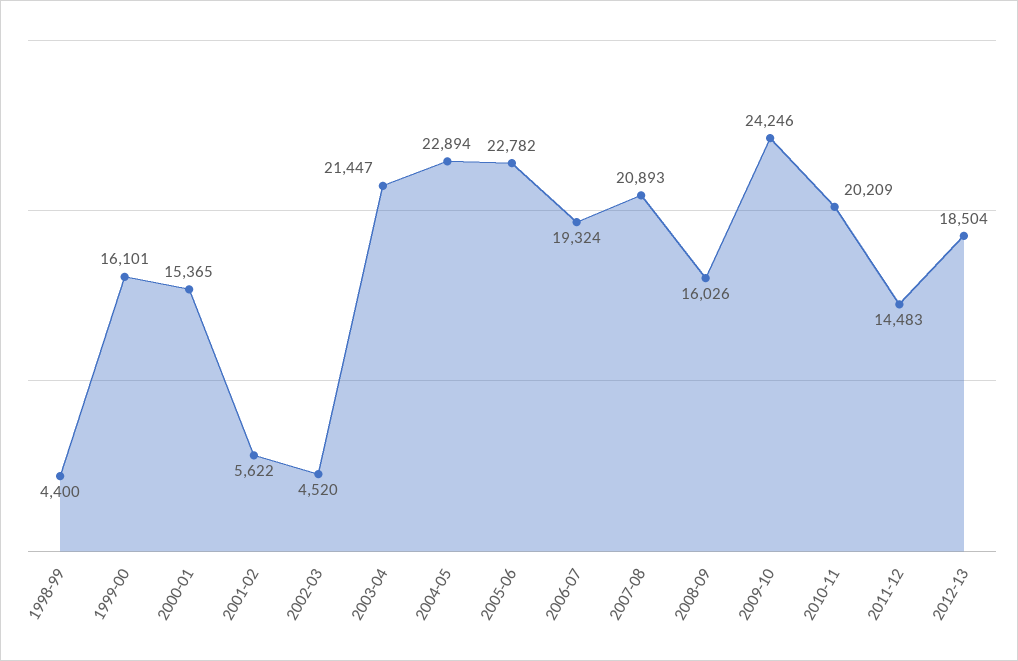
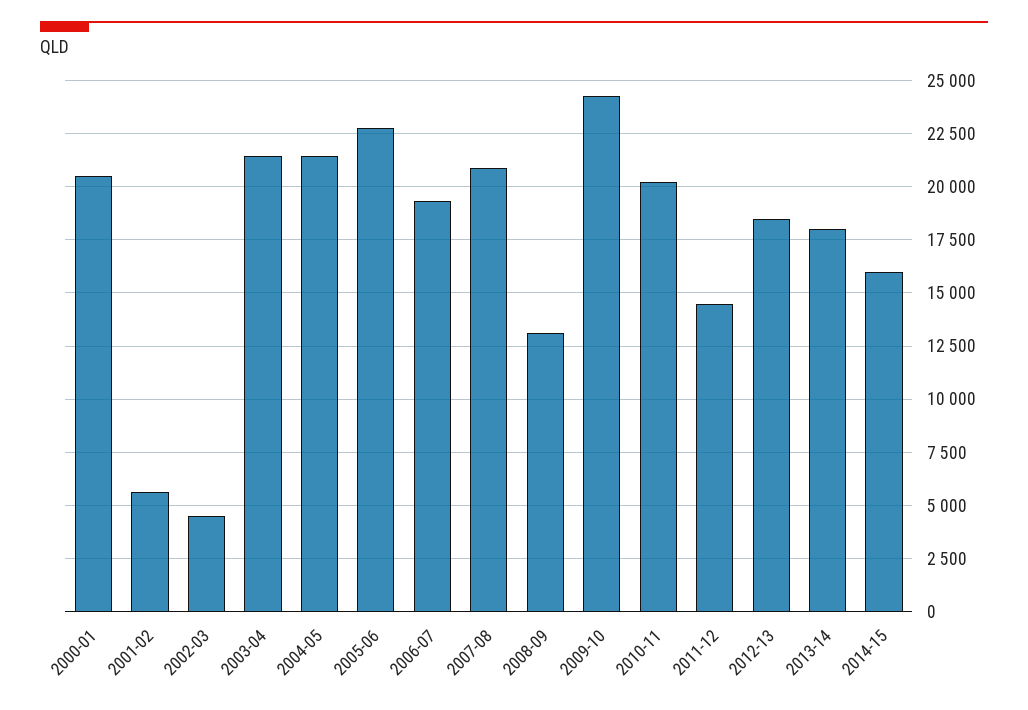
1998-99: 4400 -> none
1999-00: 16101 -> none
2000-01: 15365 -> 20500
2004-05: 22894 -> 21500
2008-09: 16026 -> 13000
2013-14: none -> 18000
2014-15: none -> 16000

